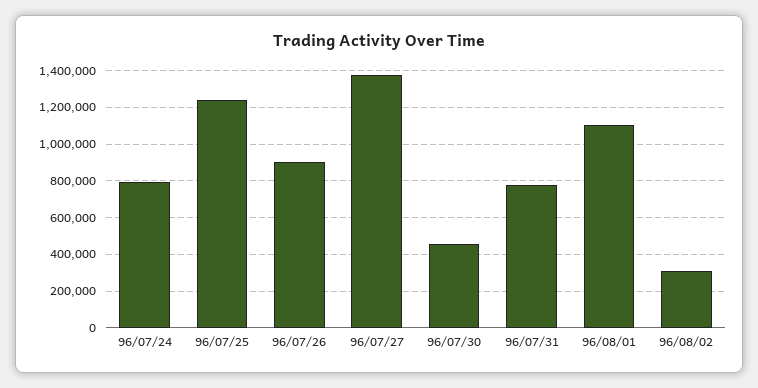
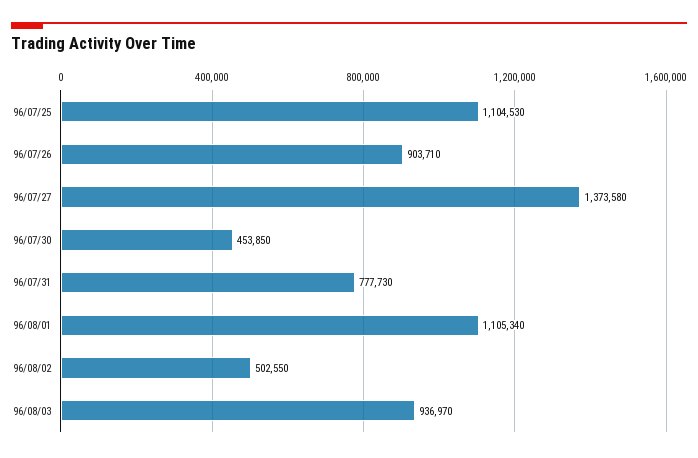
96/07/24: 800000 -> none
96/07/25: 1250000 -> 1104530
96/08/02: 300000 -> 502550
96/08/03: none -> 936970

